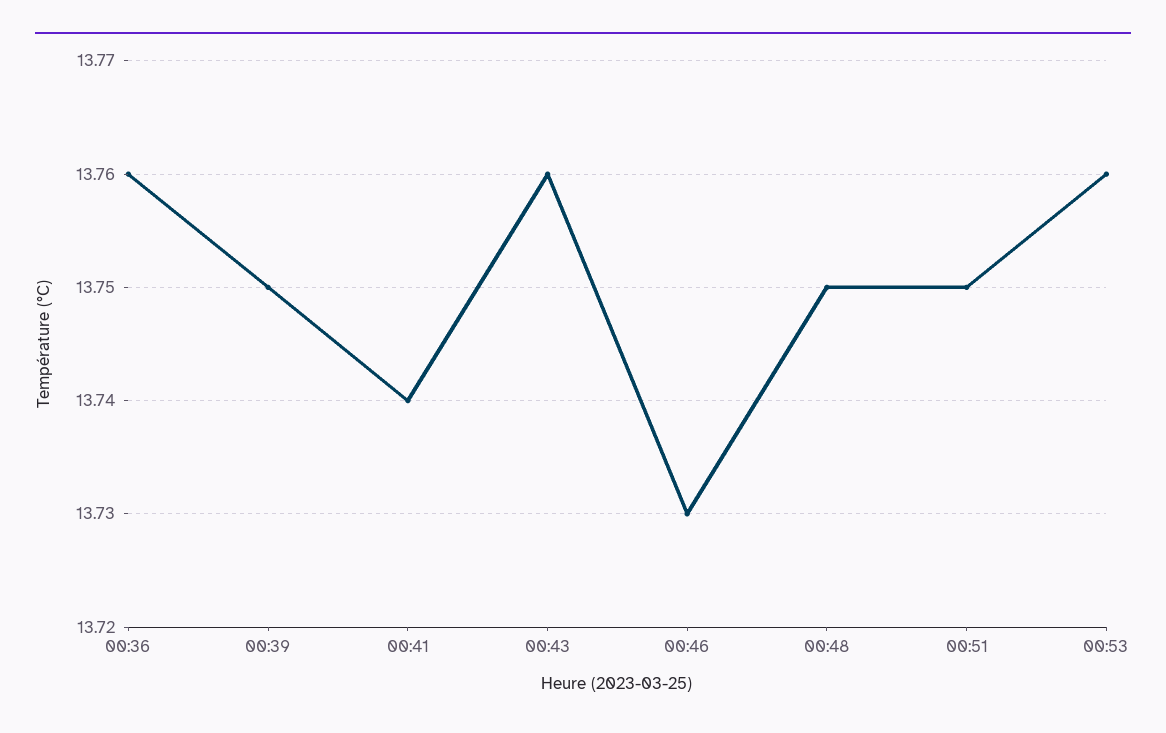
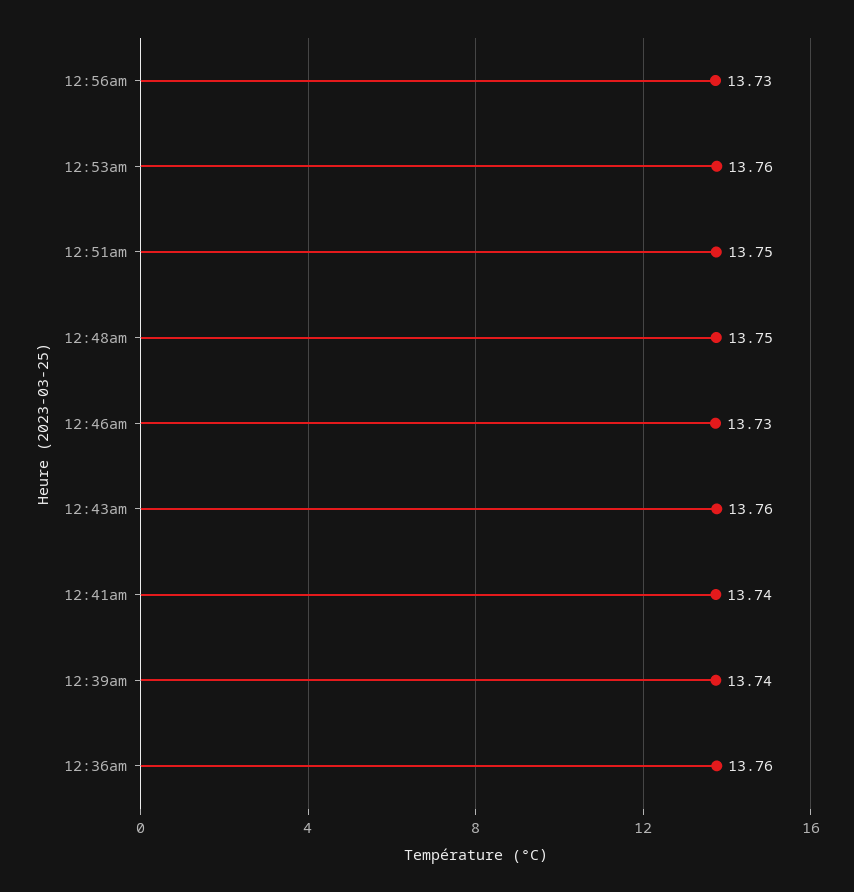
00:39: 13.75 -> 13.74
12:56am: none -> 13.73

